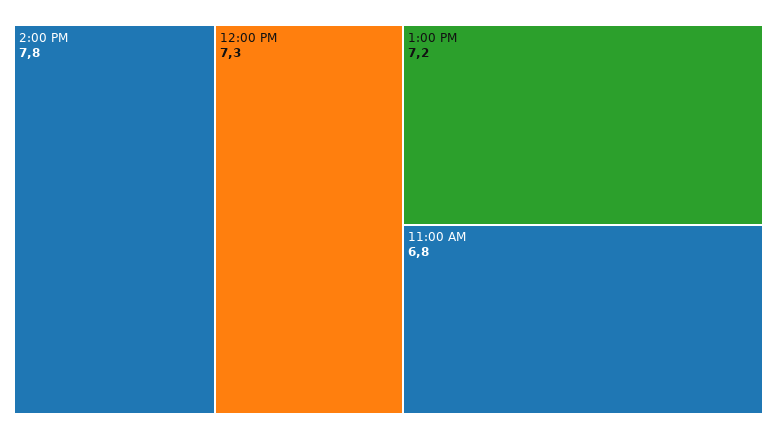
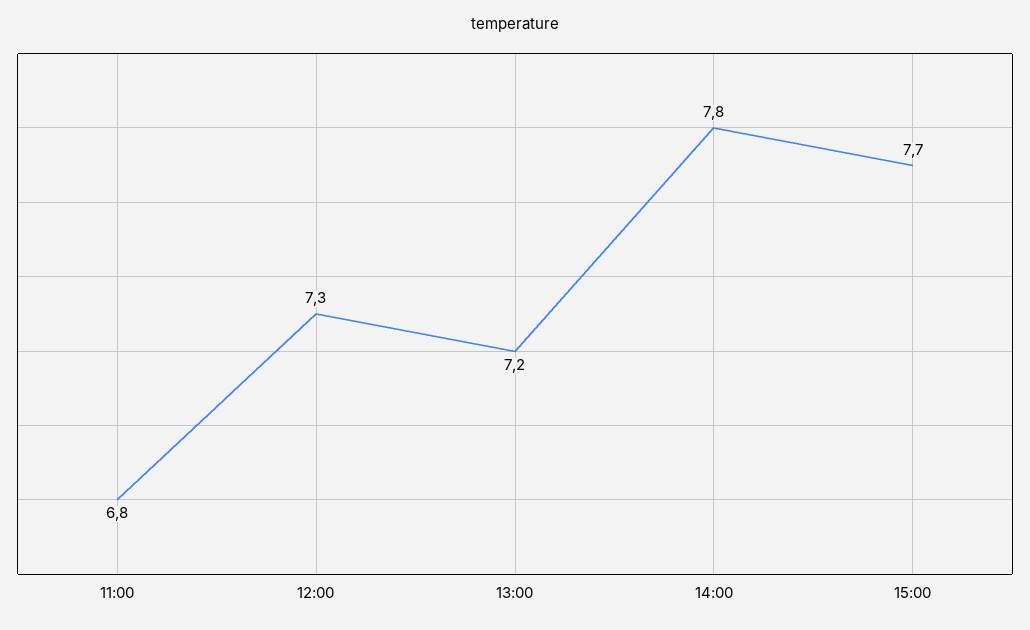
15:00: none -> 7.7

